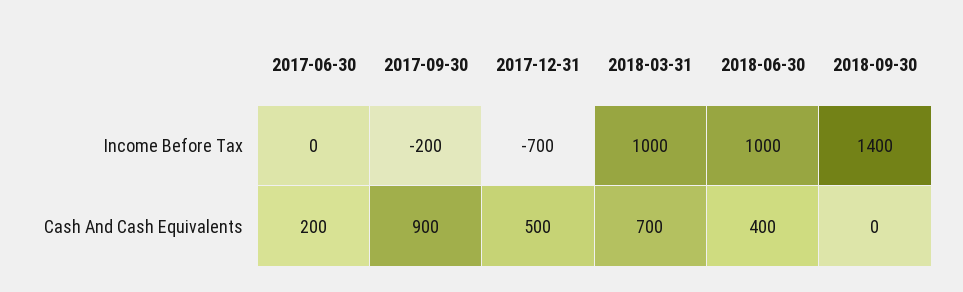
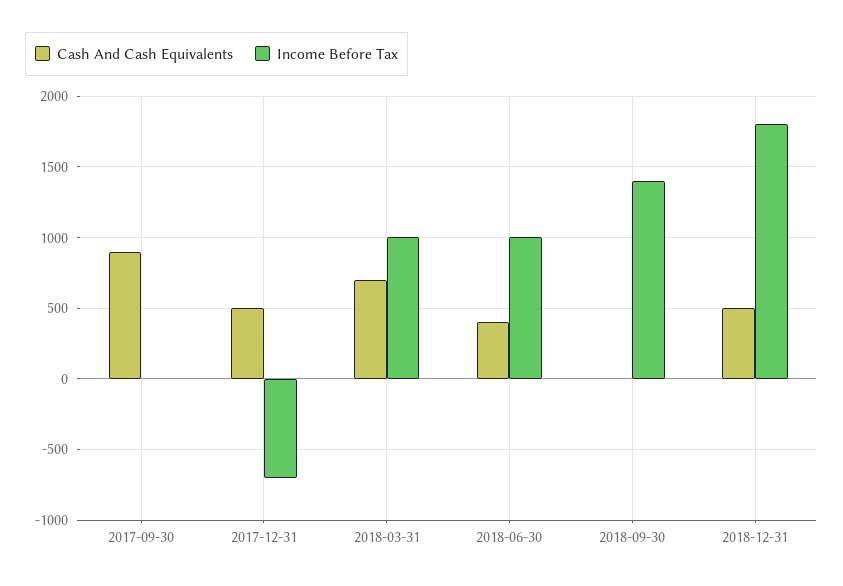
Income Before Tax, 2017-06-30: 0 -> none
Income Before Tax, 2017-09-30: -200 -> 0
Cash And Cash Equivalents, 2017-06-30: 200 -> none
Cash And Cash Equivalents, 2018-12-31: none -> 500
Income Before Tax, 2018-12-31: none -> 1800

